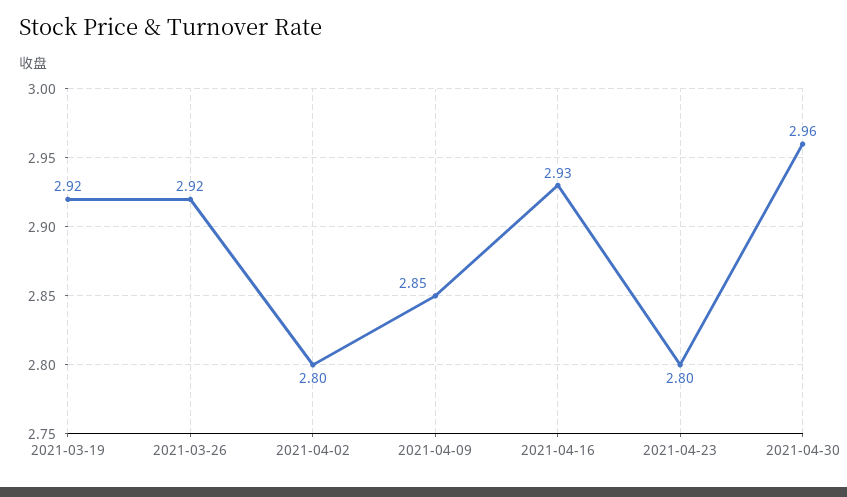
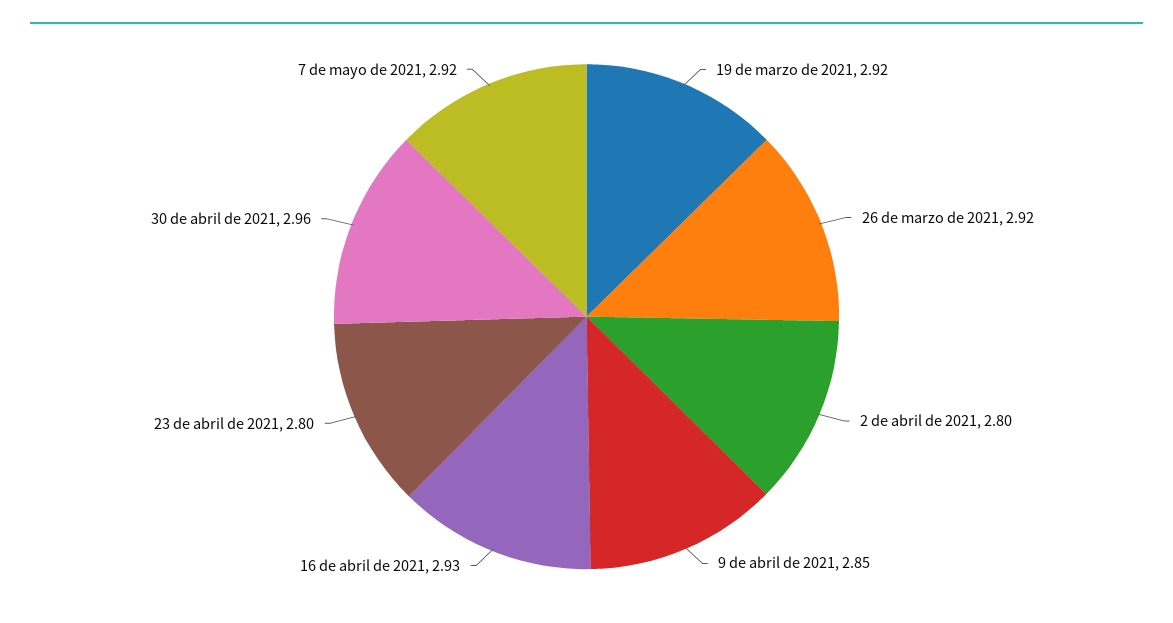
7 de mayo de 2021: none -> 2.92

